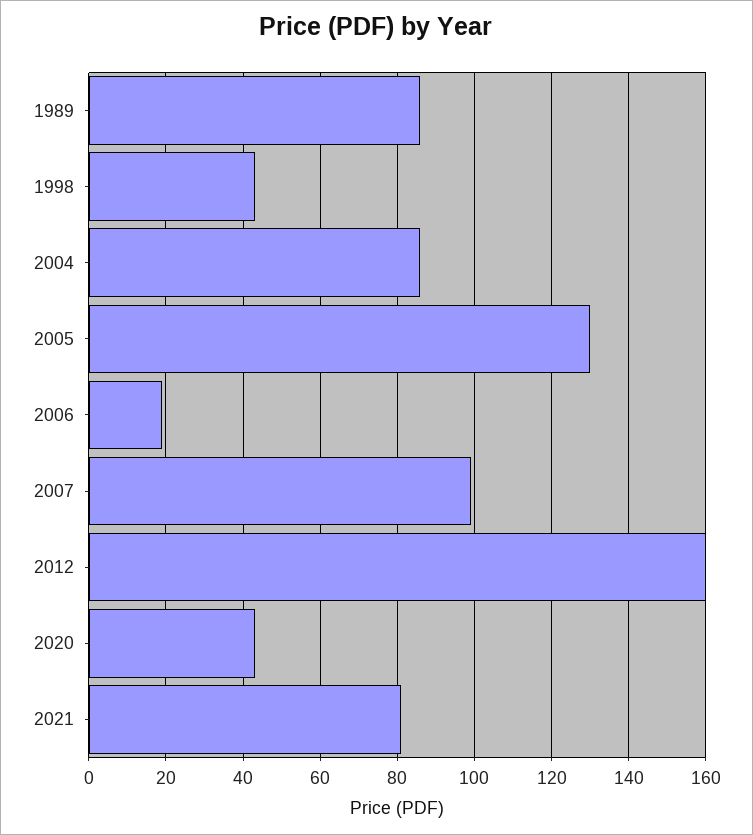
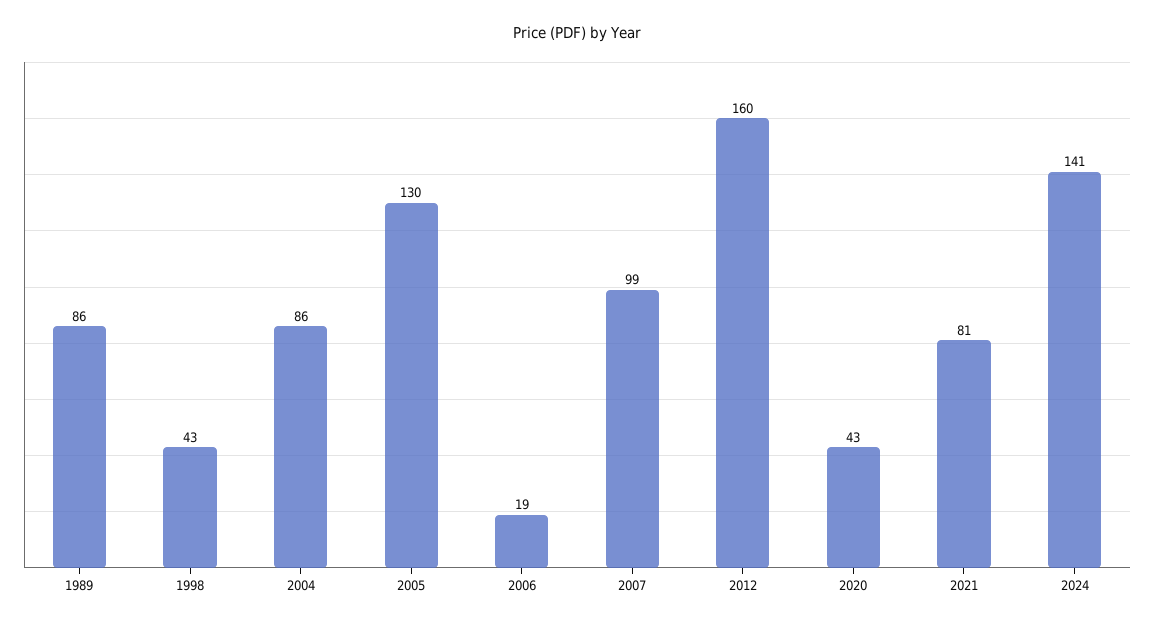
2024: none -> 141

